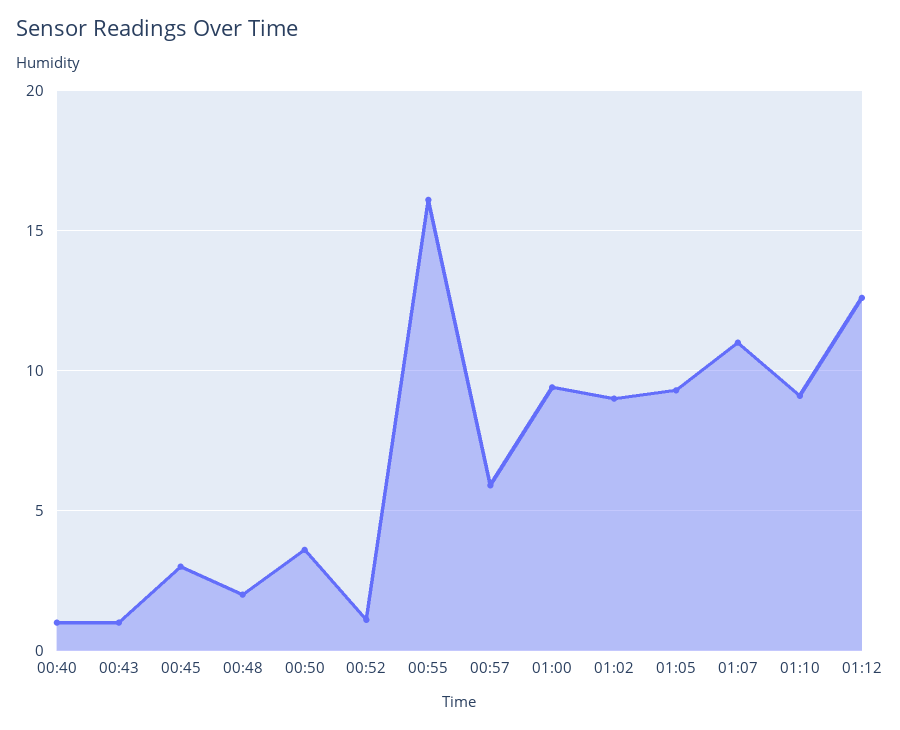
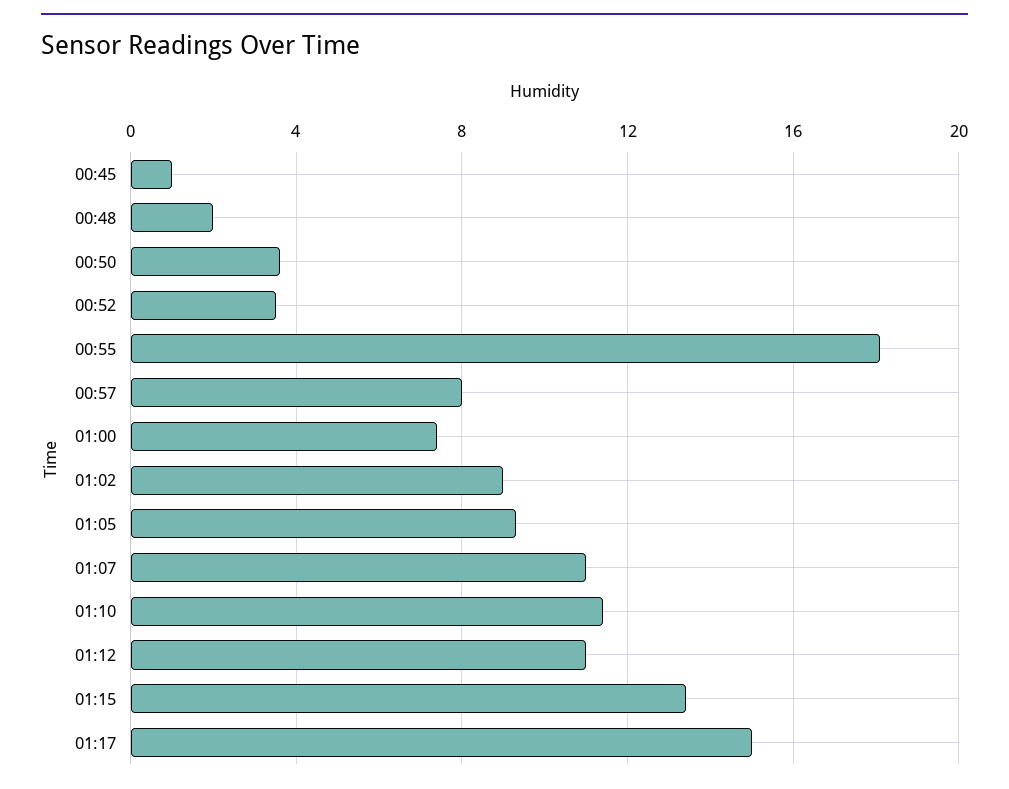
00:40: 1 -> none
00:43: 1 -> none
00:45: 3 -> 1
00:52: 1 -> 3.5
00:55: 16 -> 18
00:57: 6 -> 8
01:00: 9.5 -> 7.5
01:10: 9 -> 11.5
01:12: 12.5 -> 11
01:15: none -> 13.5
01:17: none -> 15

